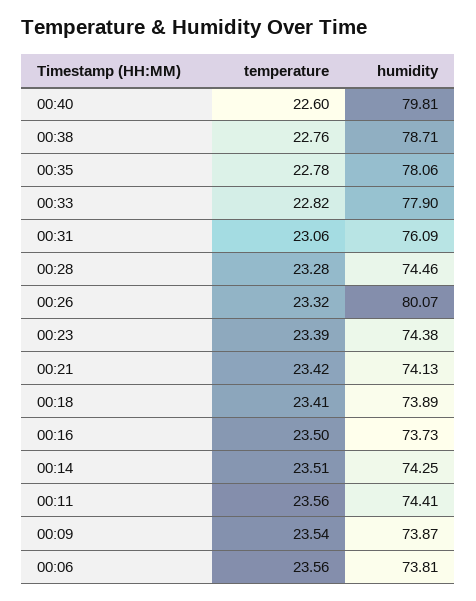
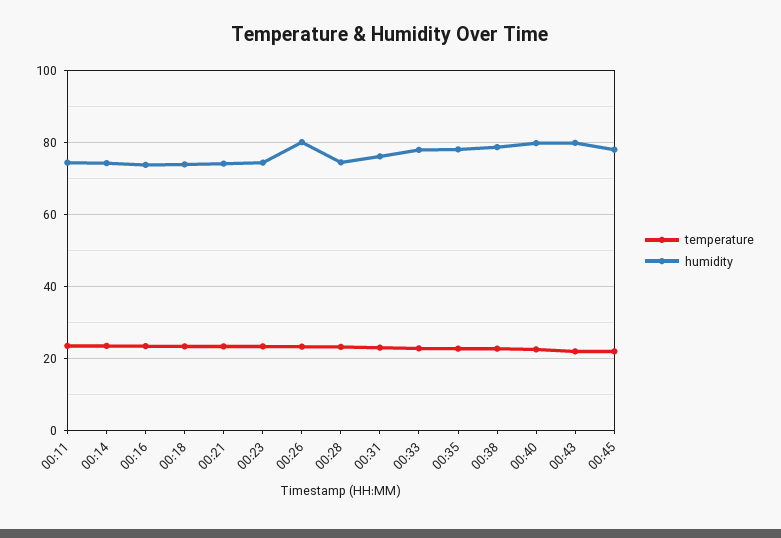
temperature, 00:09: 23.54 -> none
humidity, 00:09: 73.87 -> none
temperature, 00:06: 23.56 -> none
humidity, 00:06: 73.81 -> none
temperature, 00:43: none -> 22
humidity, 00:43: none -> 80
temperature, 00:45: none -> 22
humidity, 00:45: none -> 78

